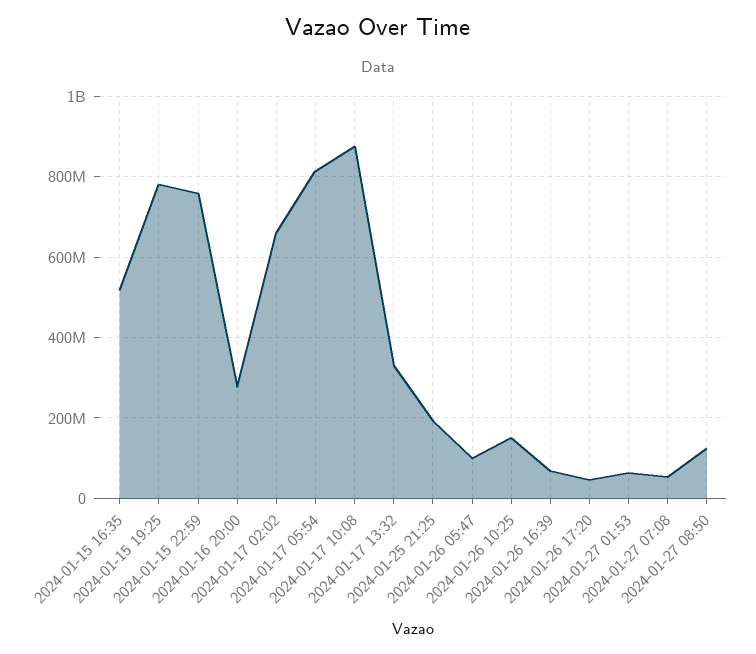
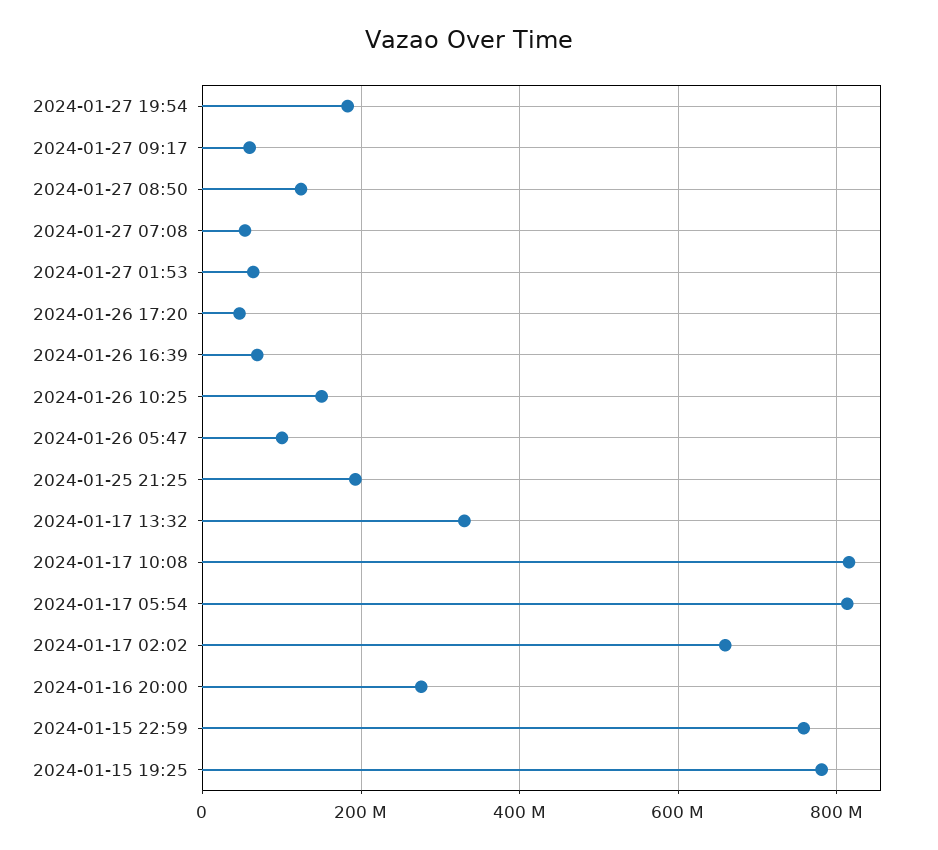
2024-01-15 16:35: 520000000 -> none
2024-01-17 10:08: 880000000 -> 820000000
2024-01-27 19:54: none -> 180000000
2024-01-27 09:17: none -> 60000000

